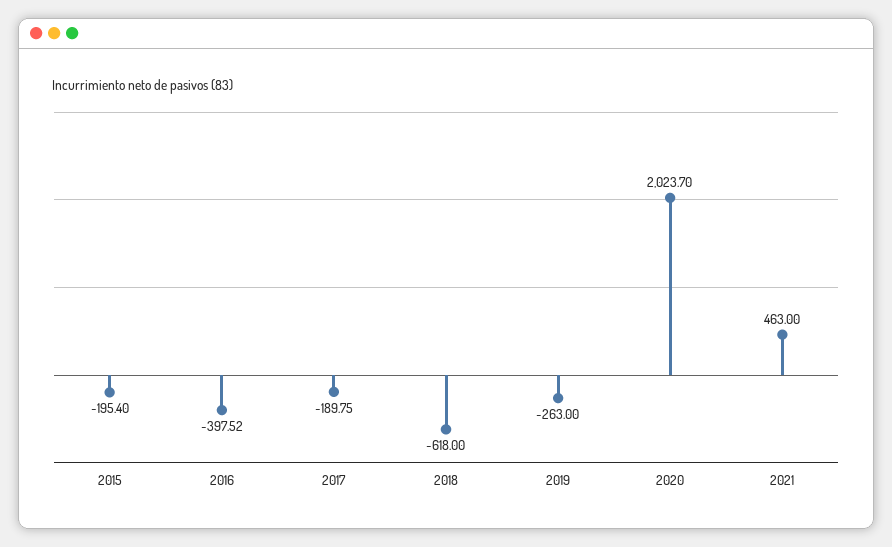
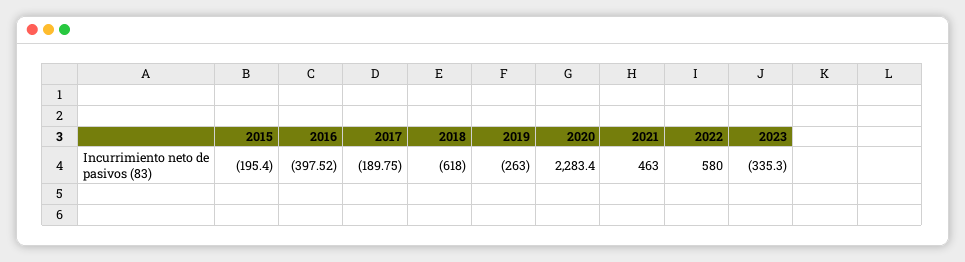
2020: 2023.7 -> 2283.4
2022: none -> 580
2023: none -> -335.3

